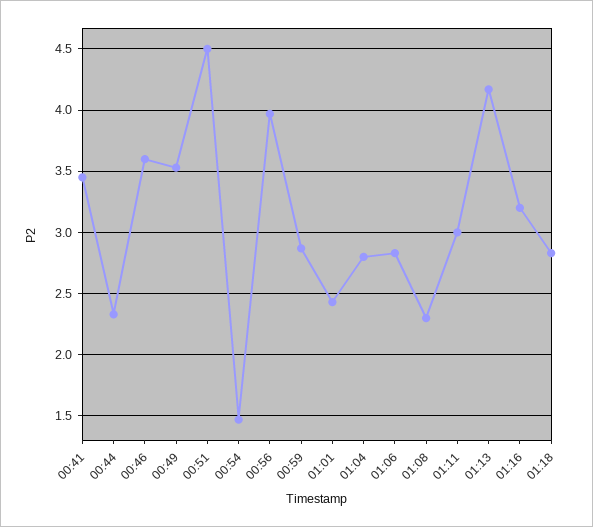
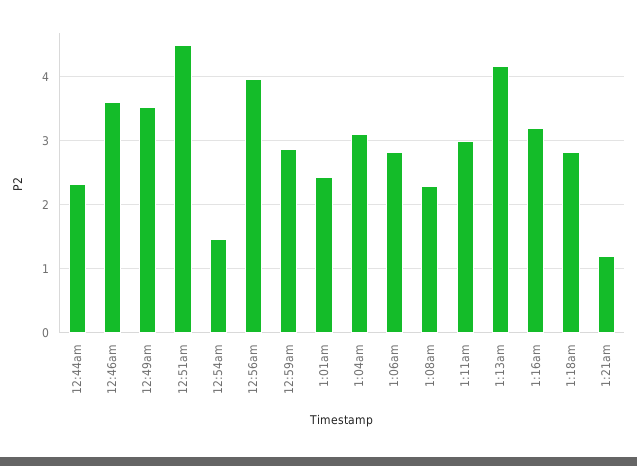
00:41: 3.45 -> none
01:04: 2.8 -> 3.1
1:21am: none -> 1.2

